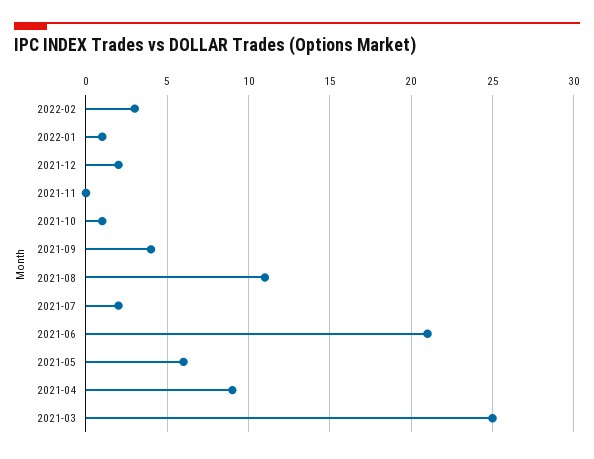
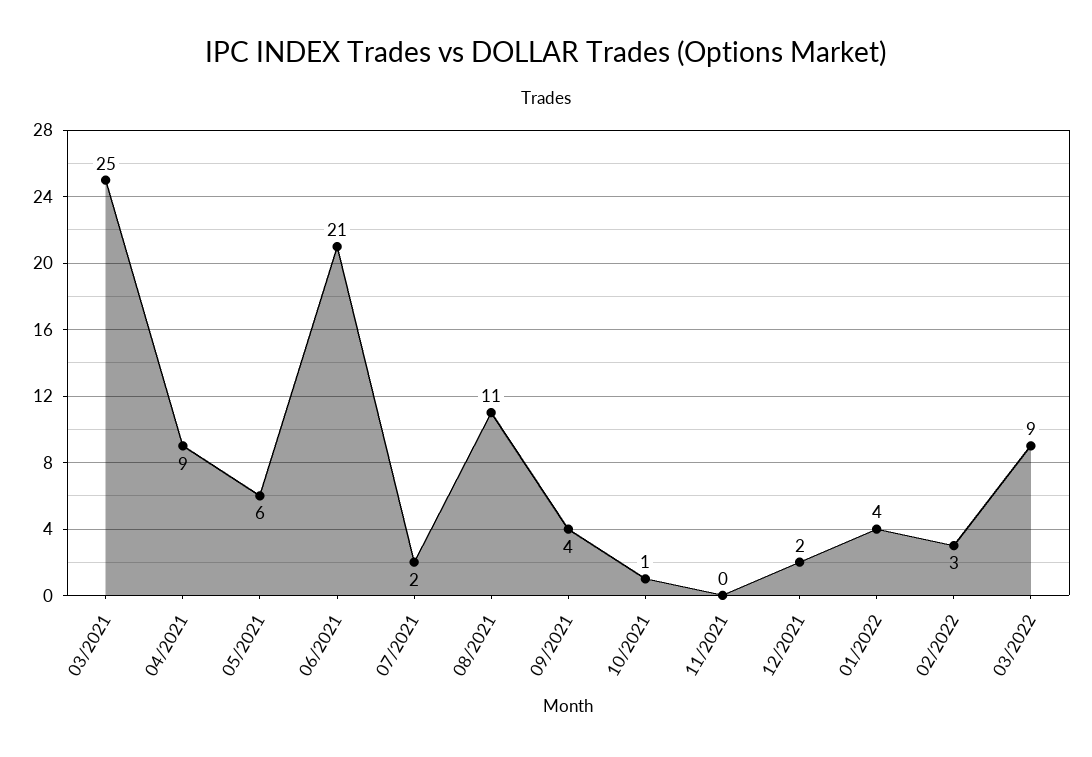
2022-01: 1 -> 4
03/2022: none -> 9

